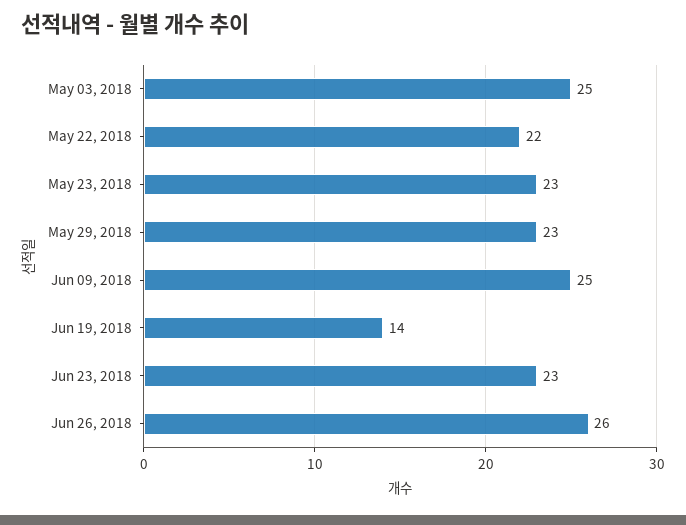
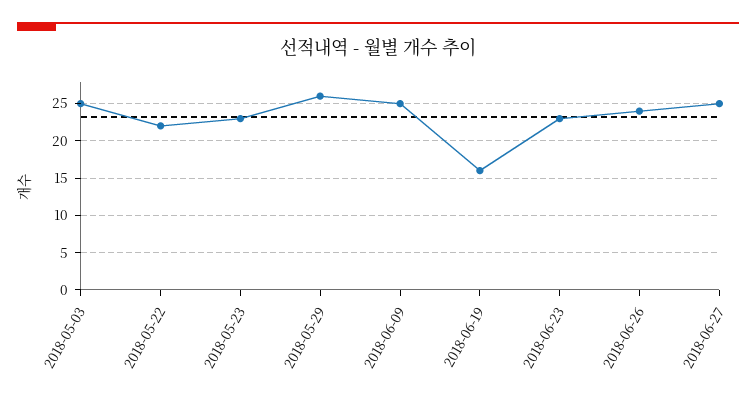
May 29, 2018: 23 -> 26
Jun 19, 2018: 14 -> 16
Jun 26, 2018: 26 -> 24
2018-06-27: none -> 25

